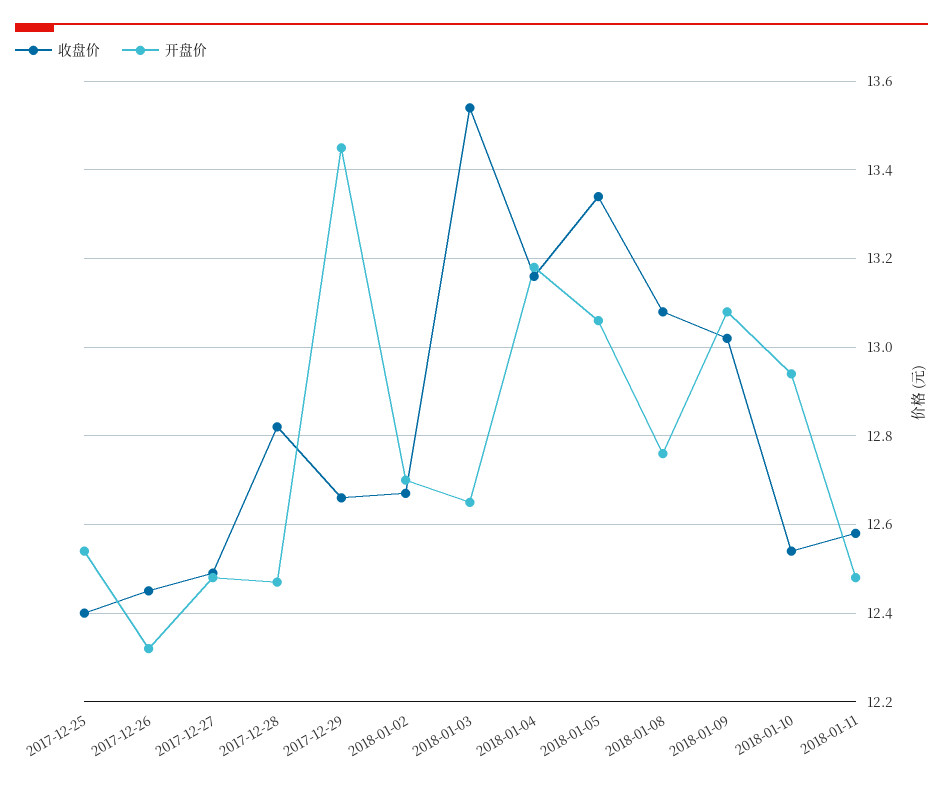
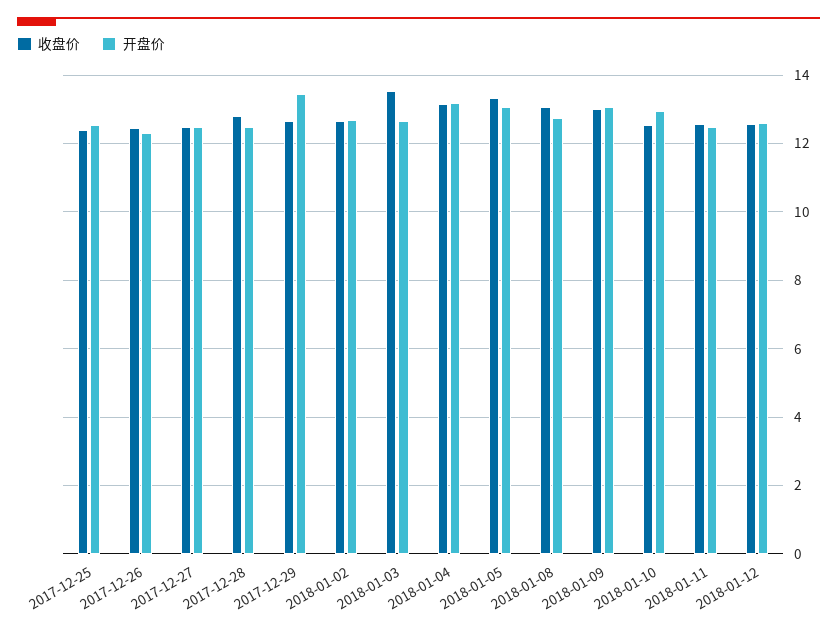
收盘价, 2018-01-12: none -> 12.6
开盘价, 2018-01-12: none -> 12.6

